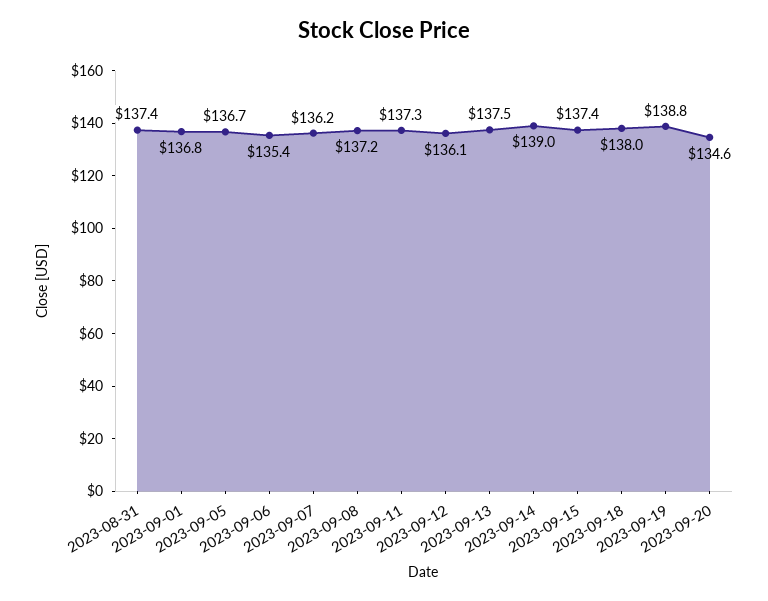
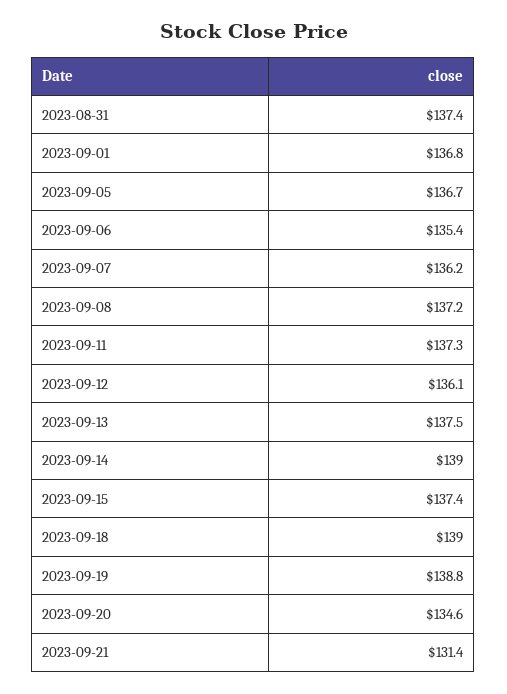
2023-09-18: 138 -> 139
2023-09-21: none -> 131.4

